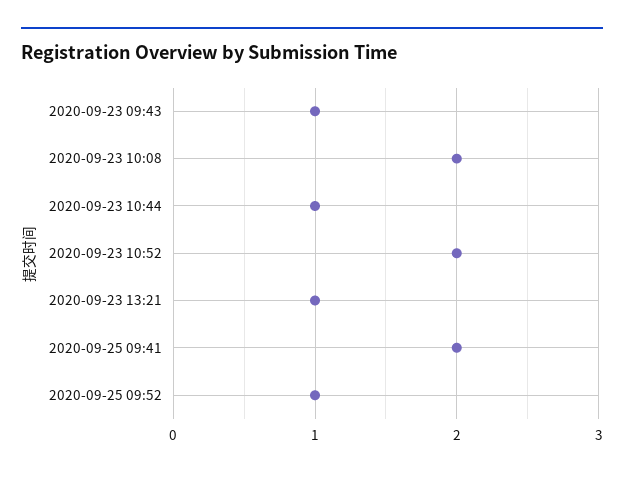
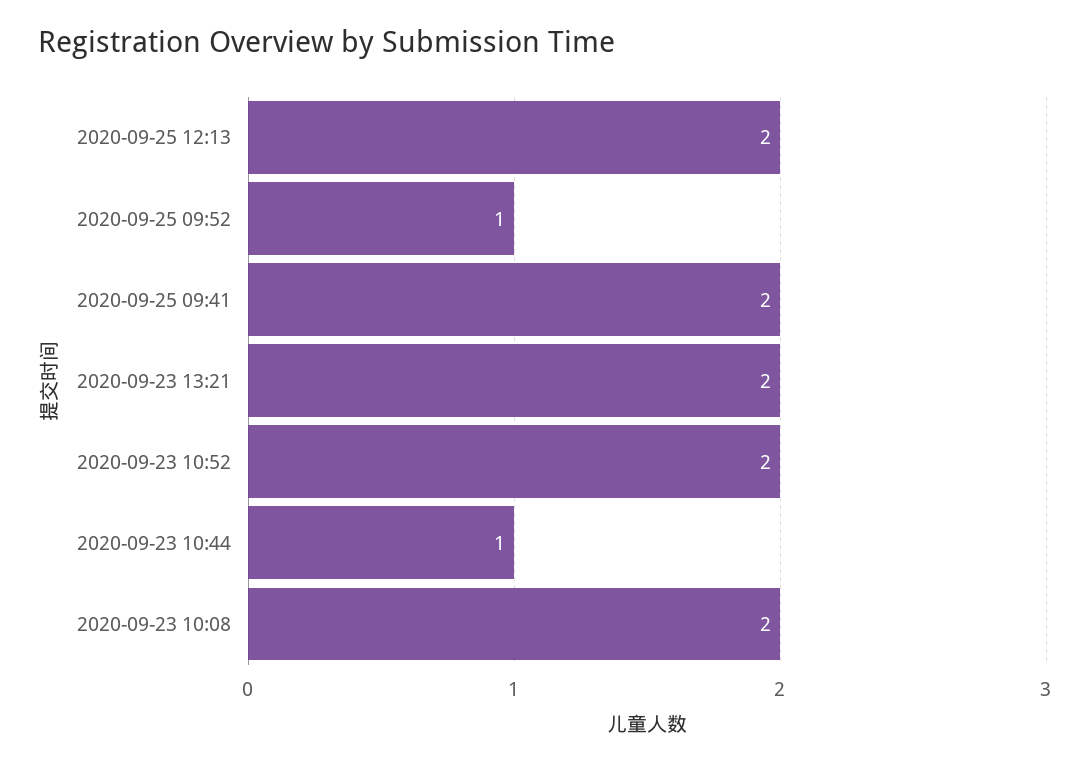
2020-09-23 09:43: 1 -> none
2020-09-23 13:21: 1 -> 2
2020-09-25 12:13: none -> 2

